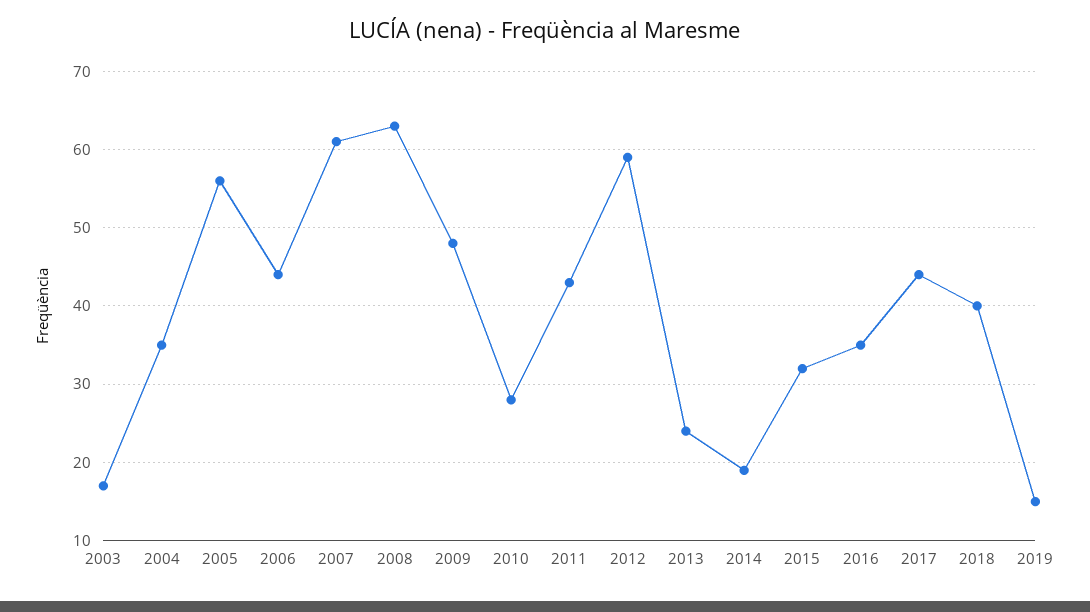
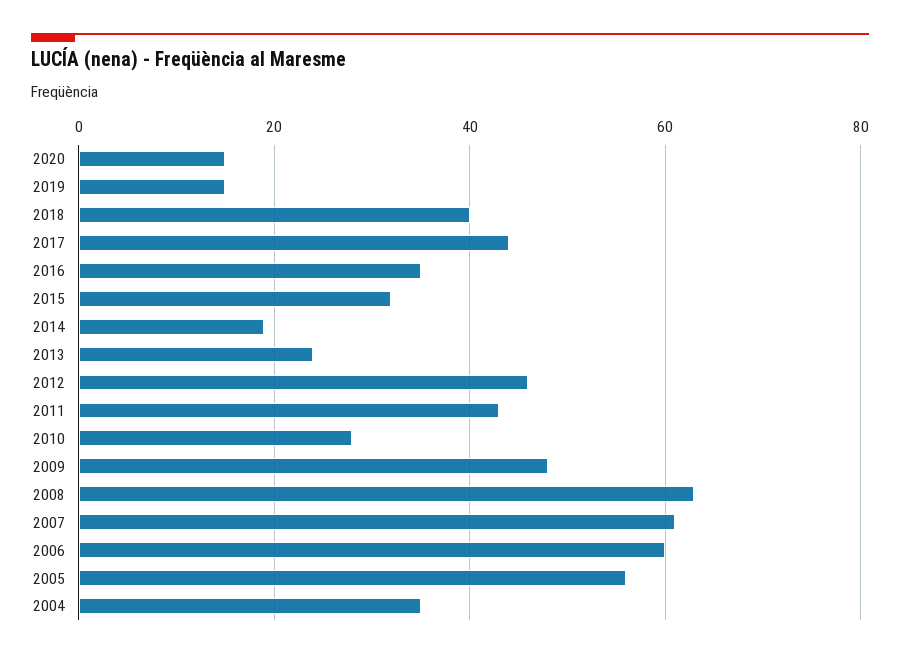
2003: 17 -> none
2006: 44 -> 60
2012: 59 -> 45
2020: none -> 15

